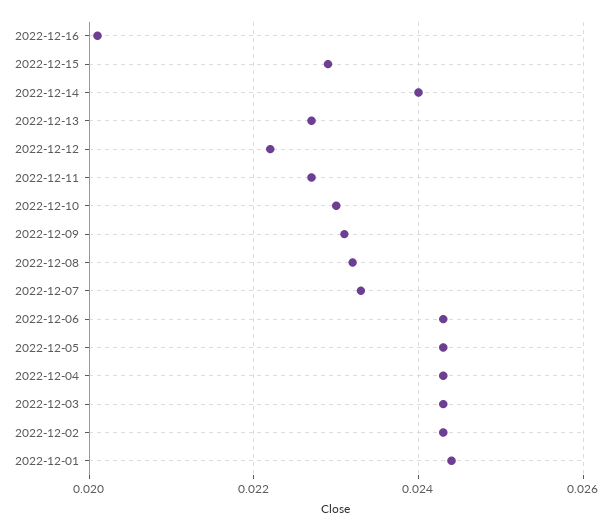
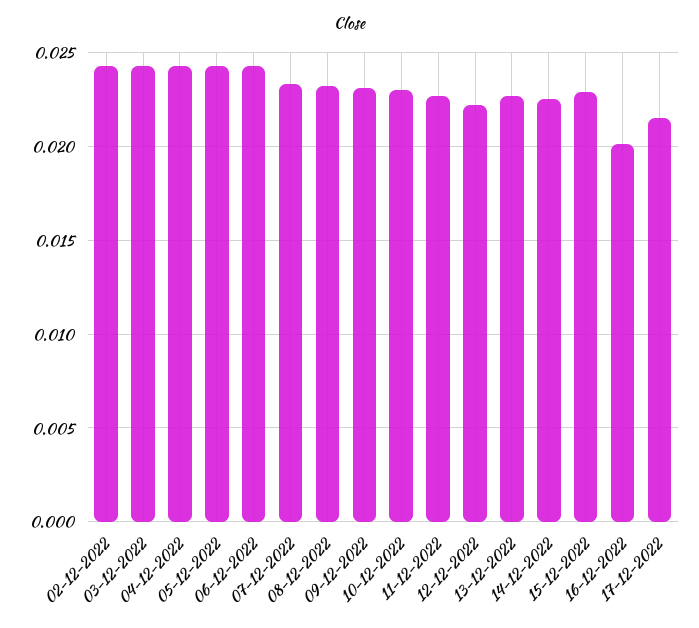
2022-12-14: 0.024 -> 0.0225
2022-12-01: 0.0245 -> none
17-12-2022: none -> 0.0215

